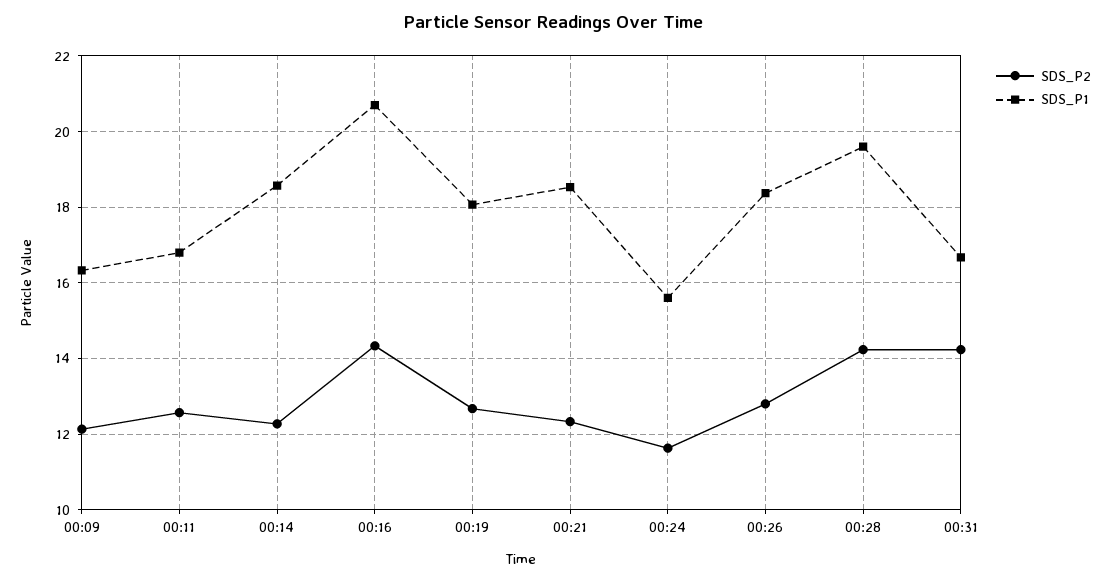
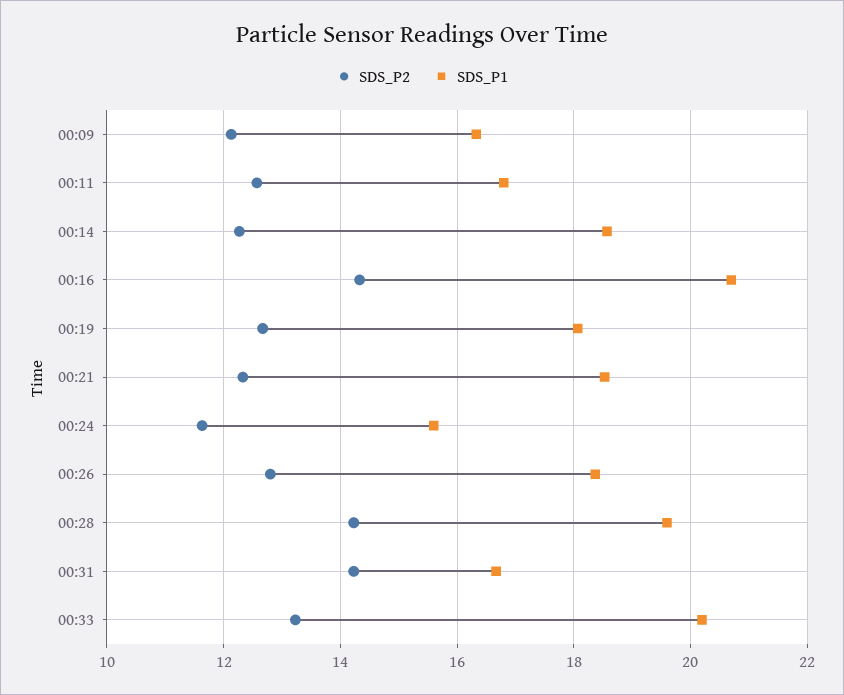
SDS_P2, 00:33: none -> 13.2
SDS_P1, 00:33: none -> 20.2

